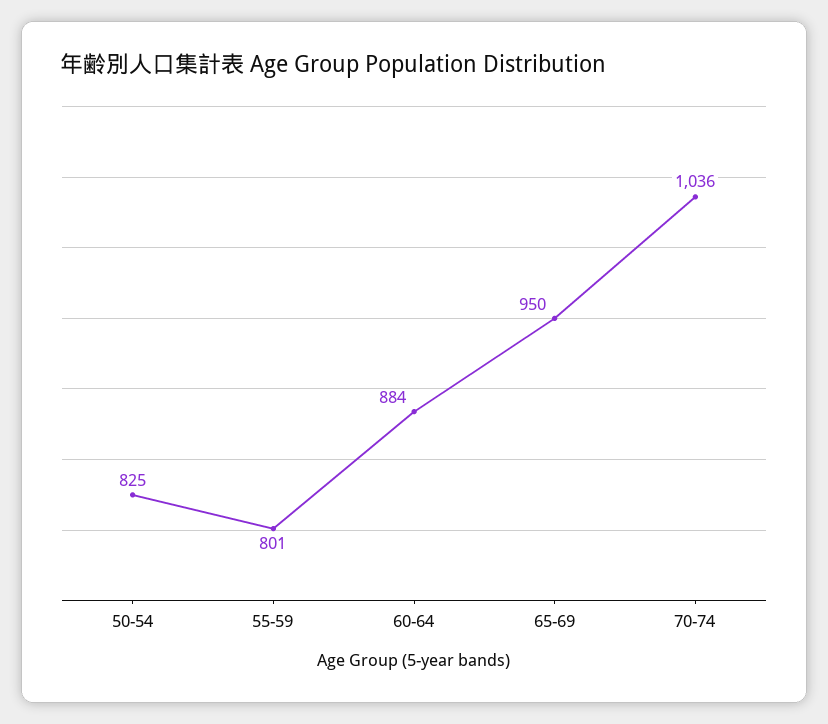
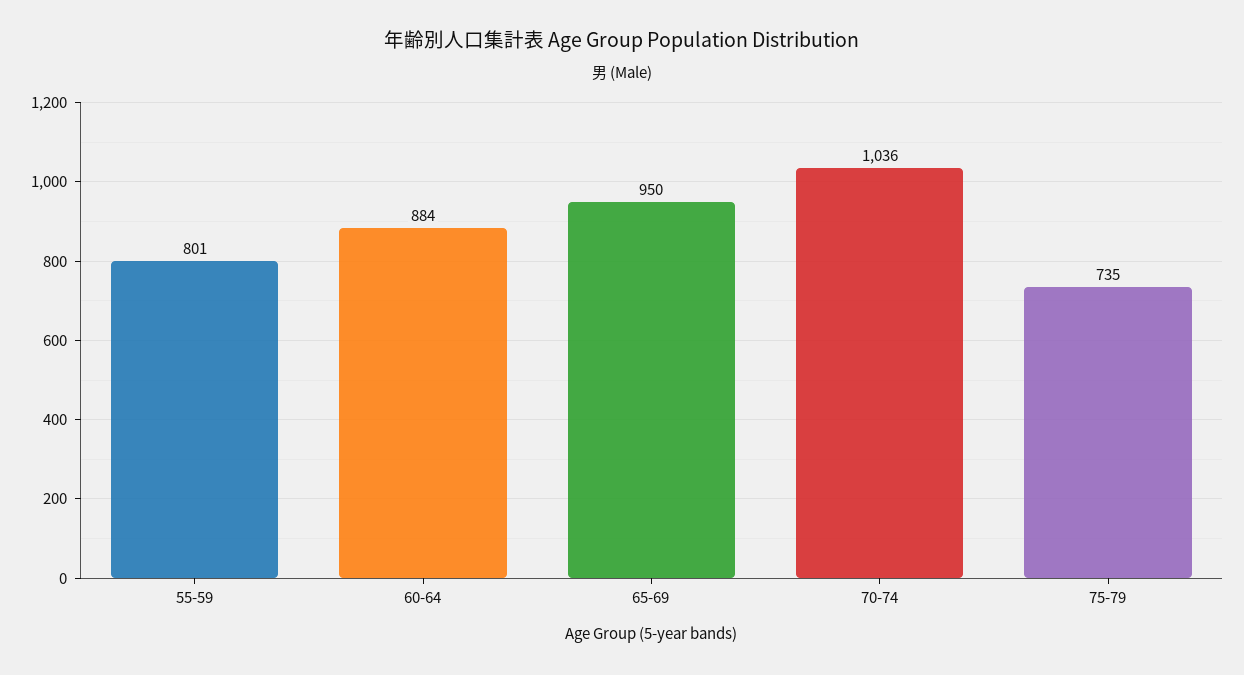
50-54: 825 -> none
75-79: none -> 735

